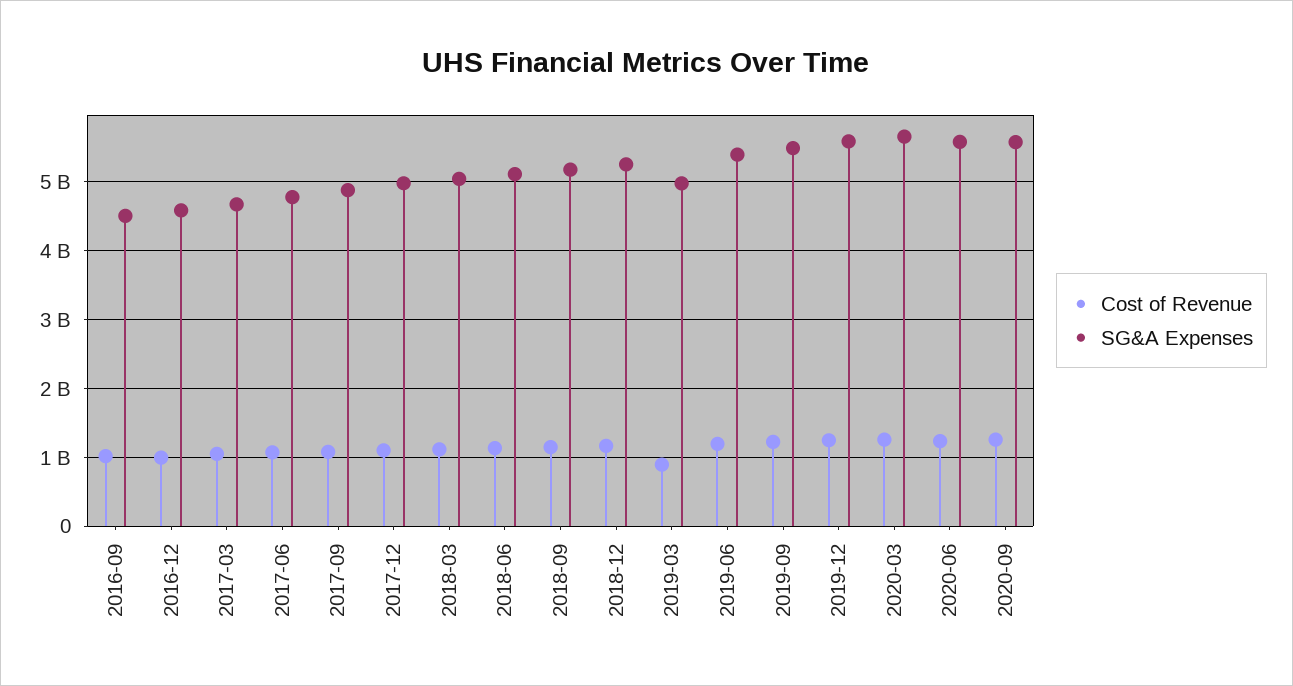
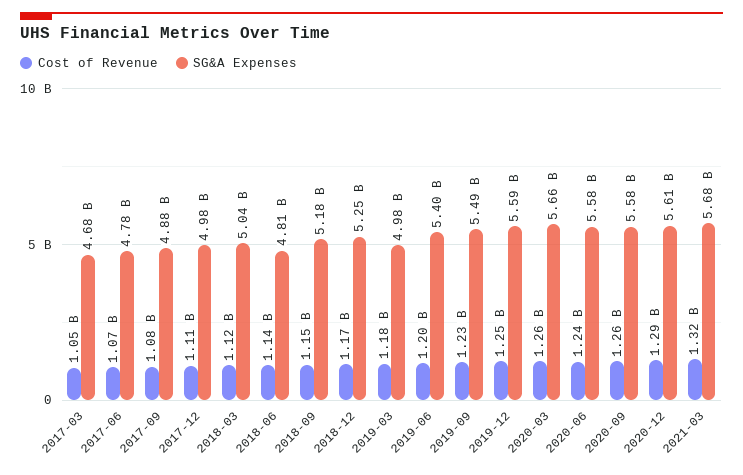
Cost of Revenue, 2016-09: 1000000000 -> none
SG&A Expenses, 2016-09: 4500000000 -> none
Cost of Revenue, 2016-12: 1000000000 -> none
SG&A Expenses, 2016-12: 4600000000 -> none
SG&A Expenses, 2018-06: 5100000000 -> 4810000000
Cost of Revenue, 2019-03: 900000000 -> 1180000000
Cost of Revenue, 2020-12: none -> 1290000000
SG&A Expenses, 2020-12: none -> 5610000000
Cost of Revenue, 2021-03: none -> 1320000000
SG&A Expenses, 2021-03: none -> 5680000000

